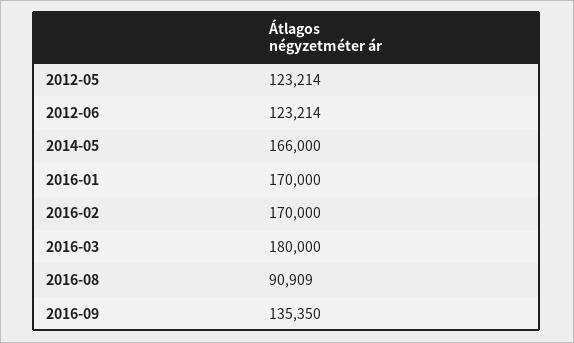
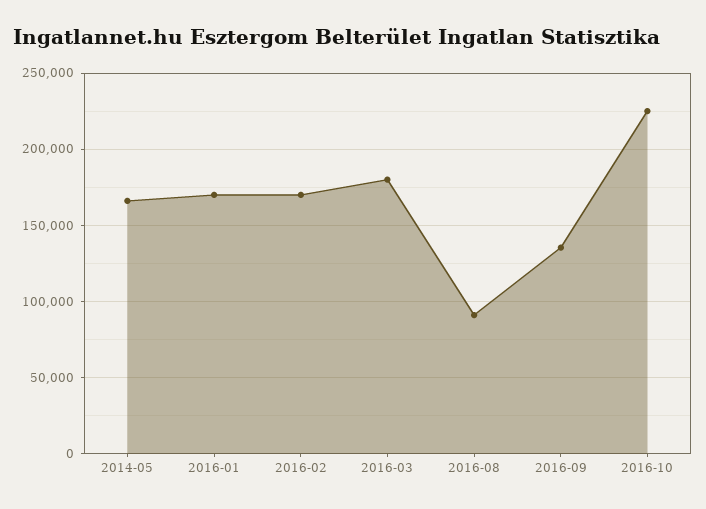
2012-05: 123214 -> none
2012-06: 123214 -> none
2016-10: none -> 225000

